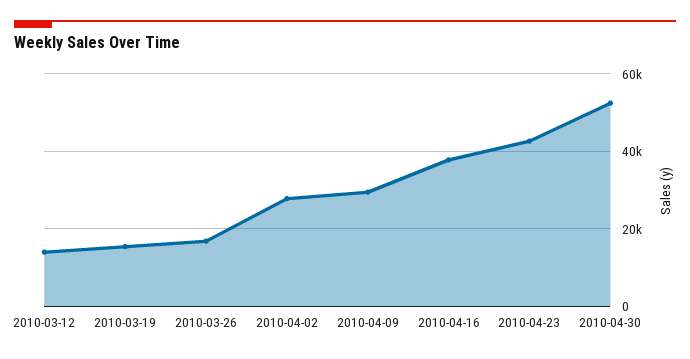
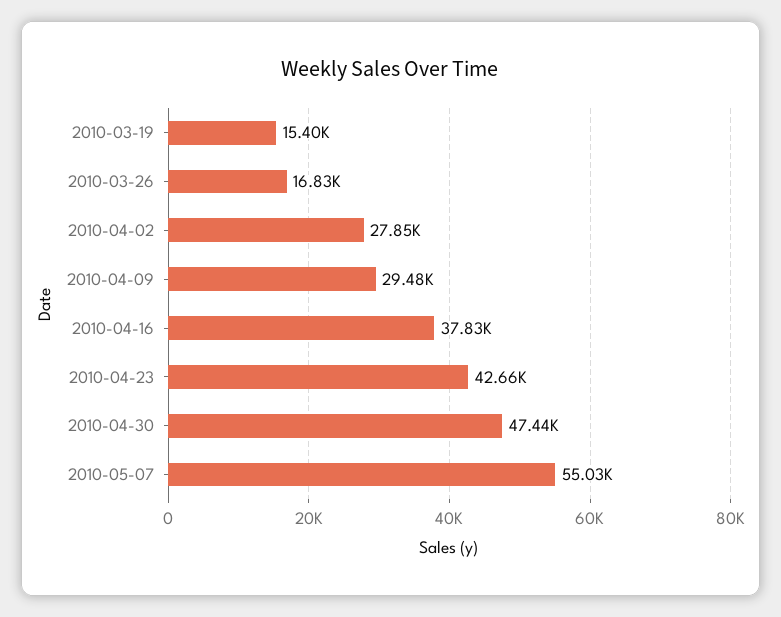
2010-03-12: 14000 -> none
2010-04-30: 52000 -> 47440
2010-05-07: none -> 55030

